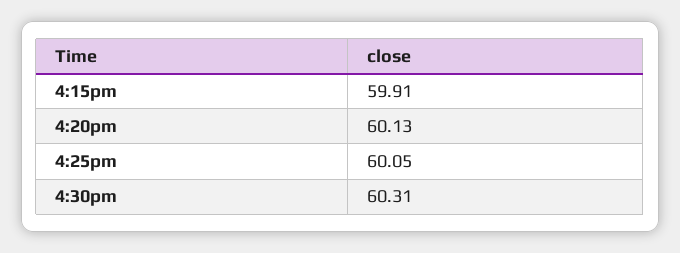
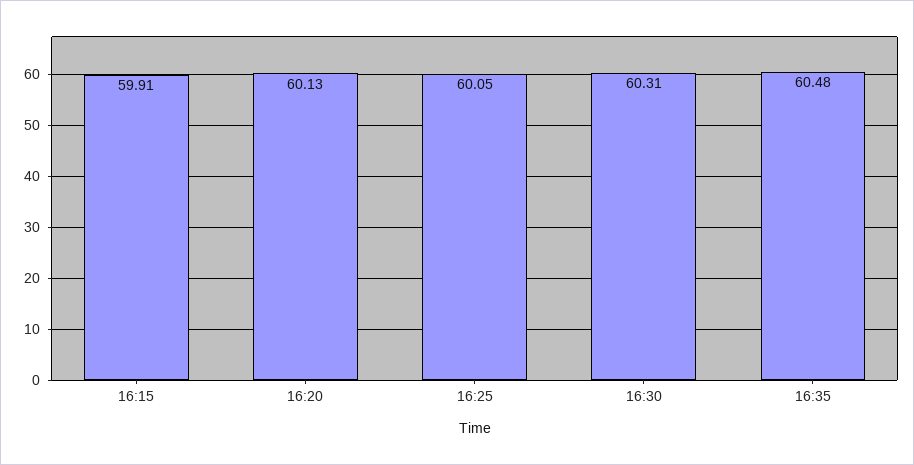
16:35: none -> 60.48

